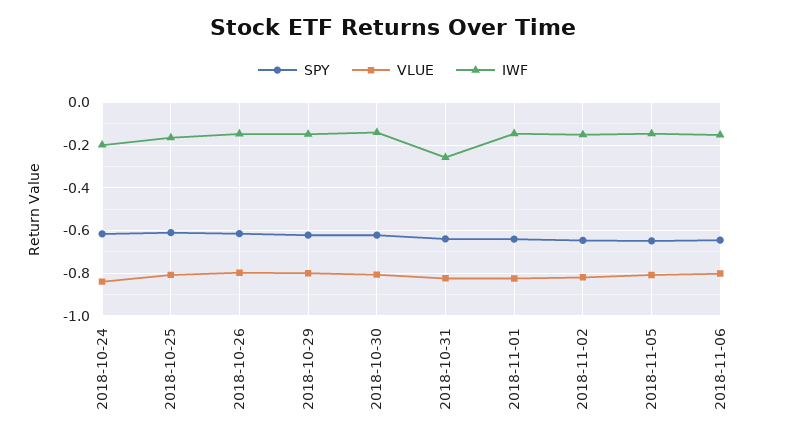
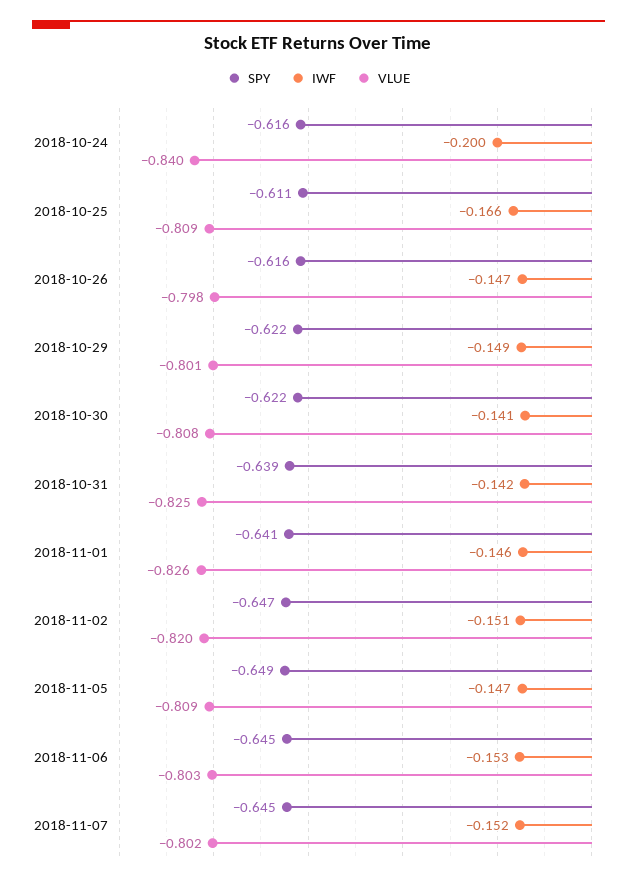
IWF, 2018-10-31: -0.25 -> -0.142
SPY, 2018-11-07: none -> -0.645
IWF, 2018-11-07: none -> -0.152
VLUE, 2018-11-07: none -> -0.802

